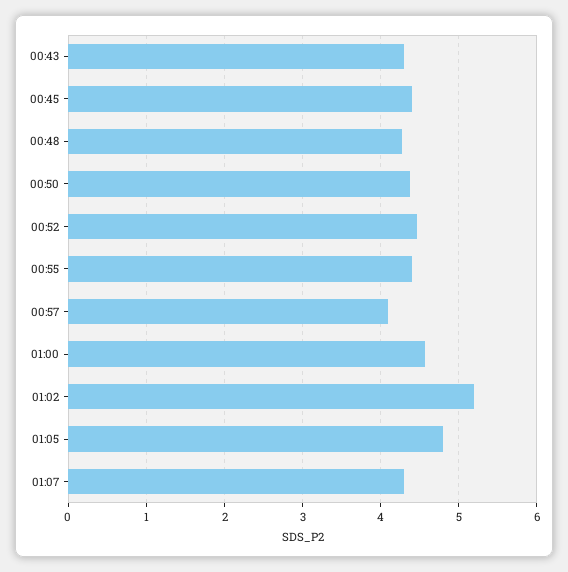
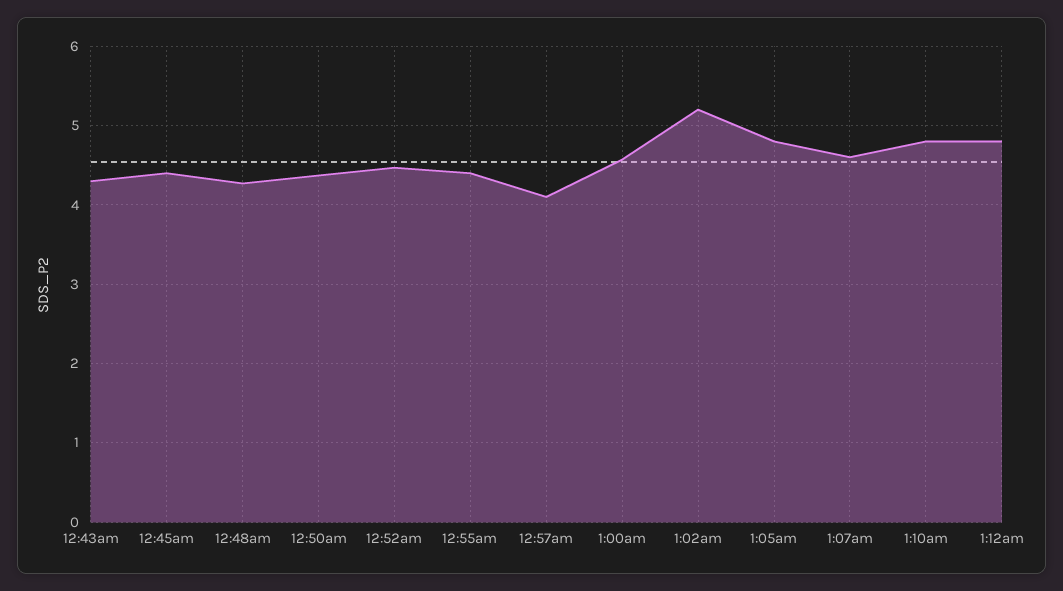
01:07: 4.3 -> 4.6
1:10am: none -> 4.8
1:12am: none -> 4.8

